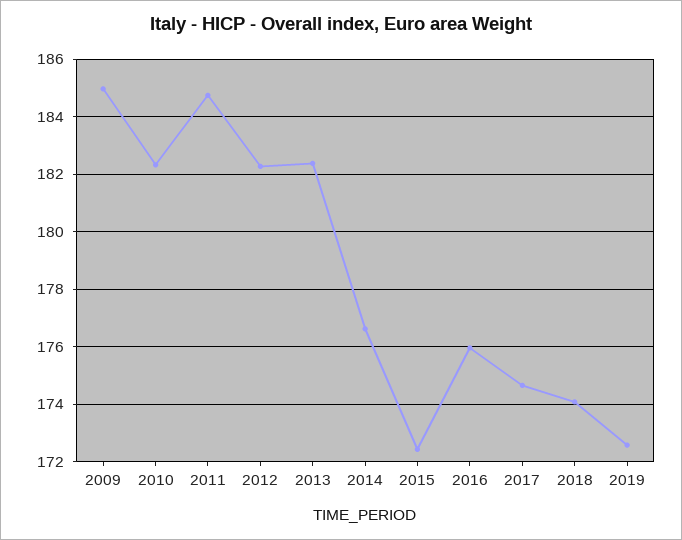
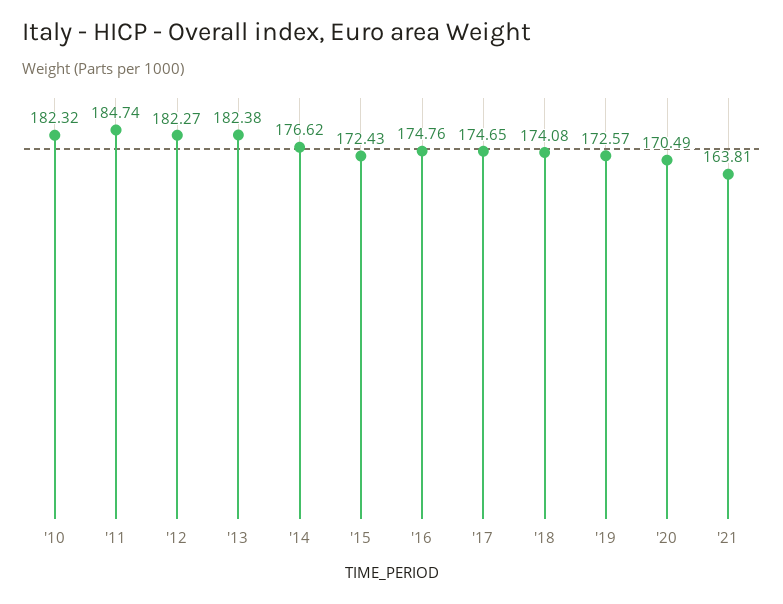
2009: 185 -> none
2016: 176 -> 174.76
'20: none -> 170.49
'21: none -> 163.81

